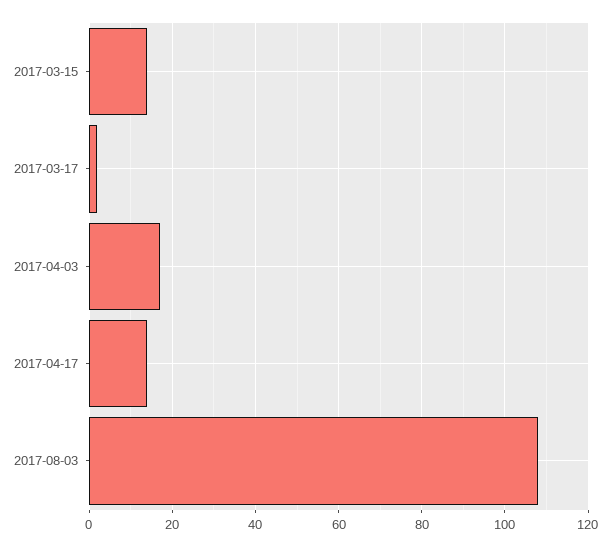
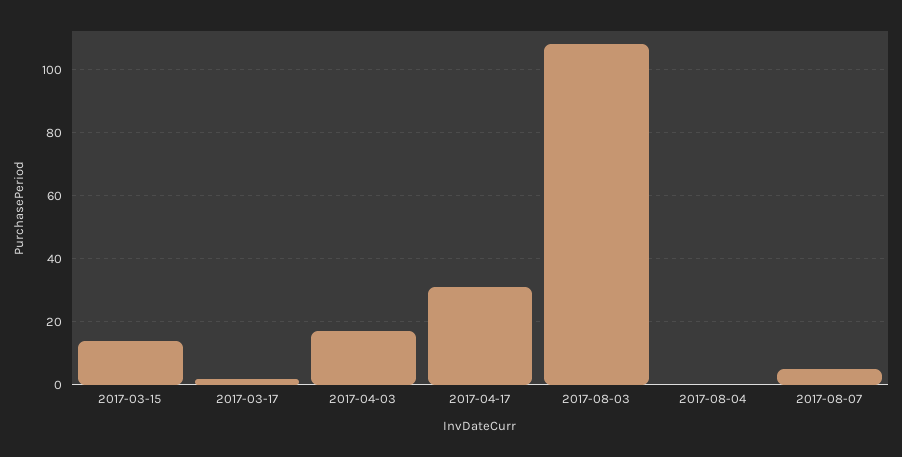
2017-04-17: 15 -> 30
2017-08-04: none -> 0
2017-08-07: none -> 5

